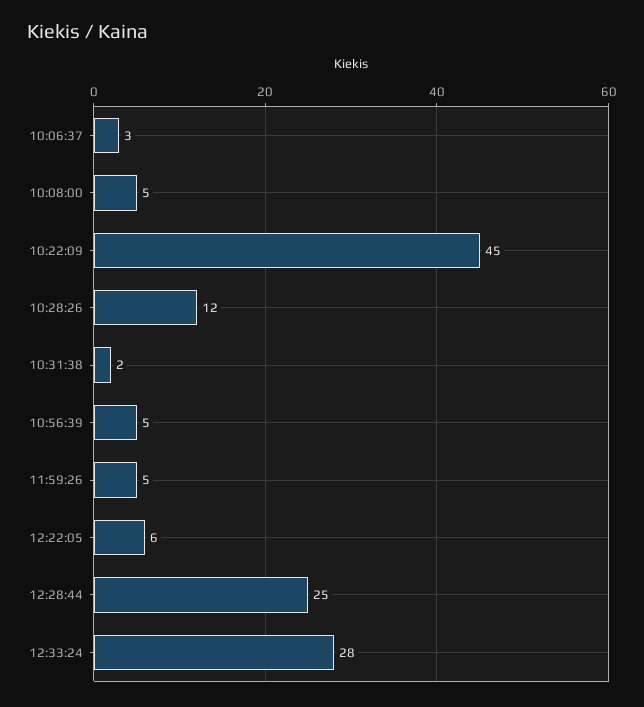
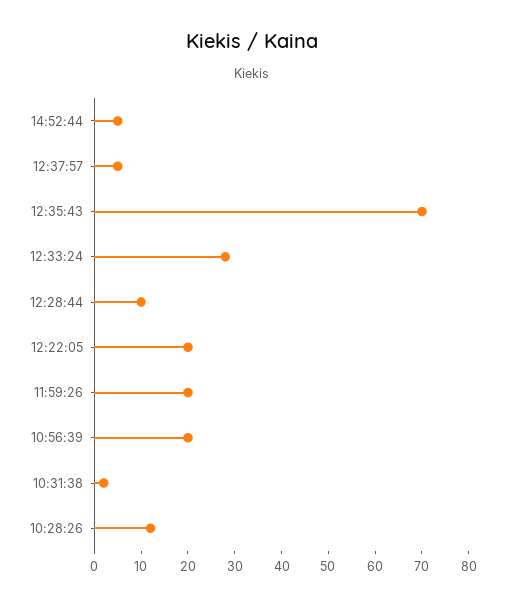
10:06:37: 3 -> none
10:08:00: 5 -> none
10:22:09: 45 -> none
10:56:39: 5 -> 20
11:59:26: 5 -> 20
12:22:05: 6 -> 20
12:28:44: 25 -> 10
14:52:44: none -> 5
12:37:57: none -> 5
12:35:43: none -> 70

